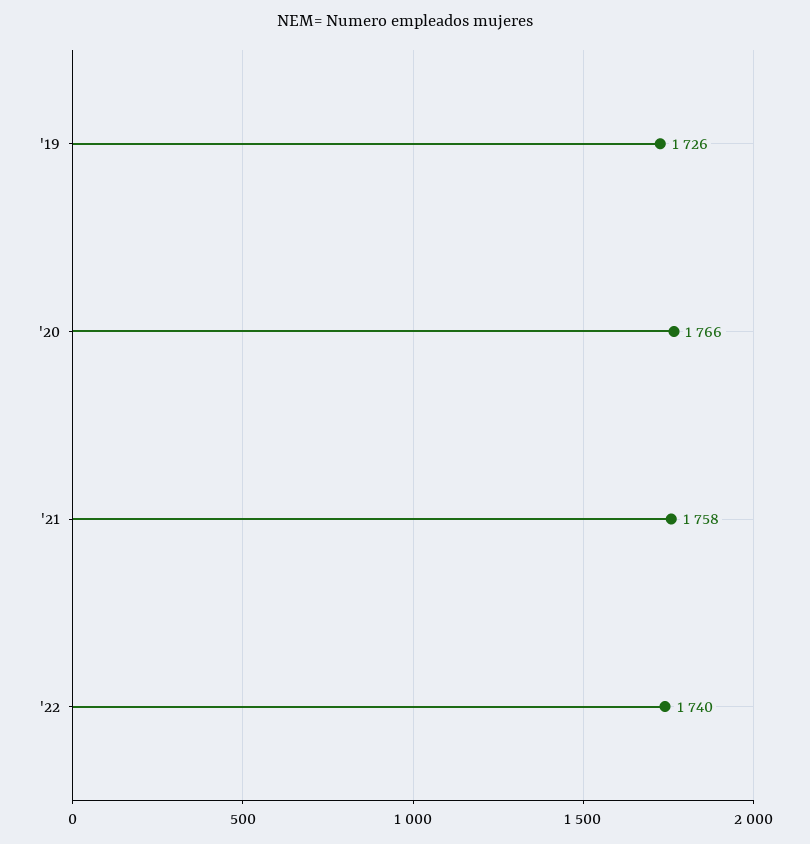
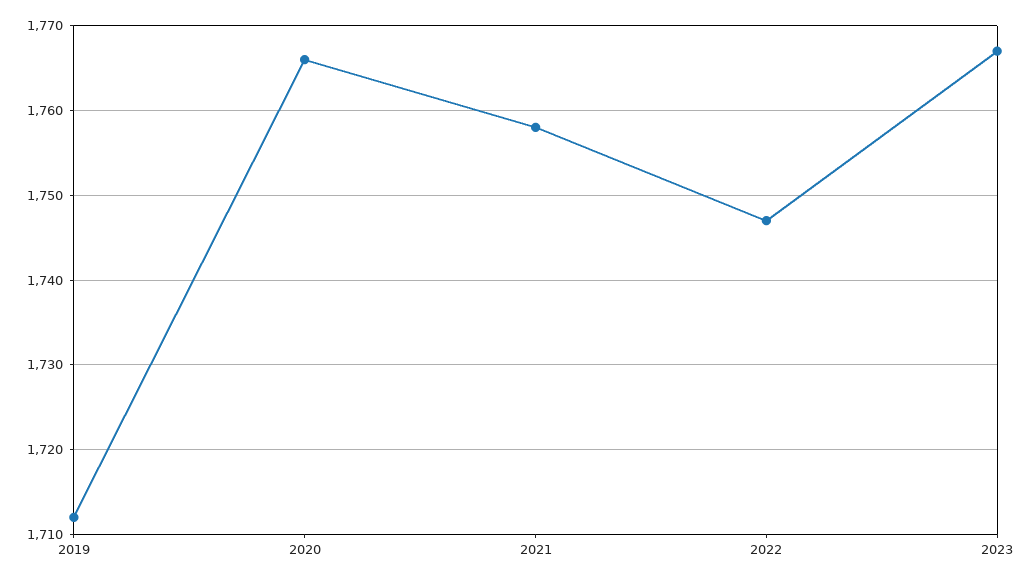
'19: 1726 -> 1712
'22: 1740 -> 1747
2023: none -> 1767

